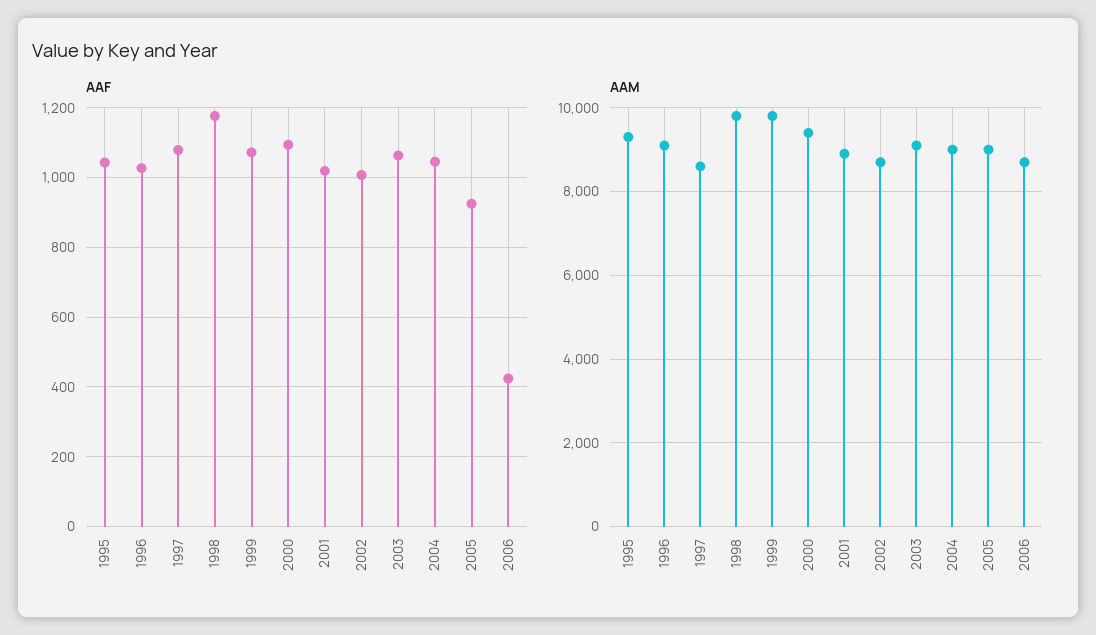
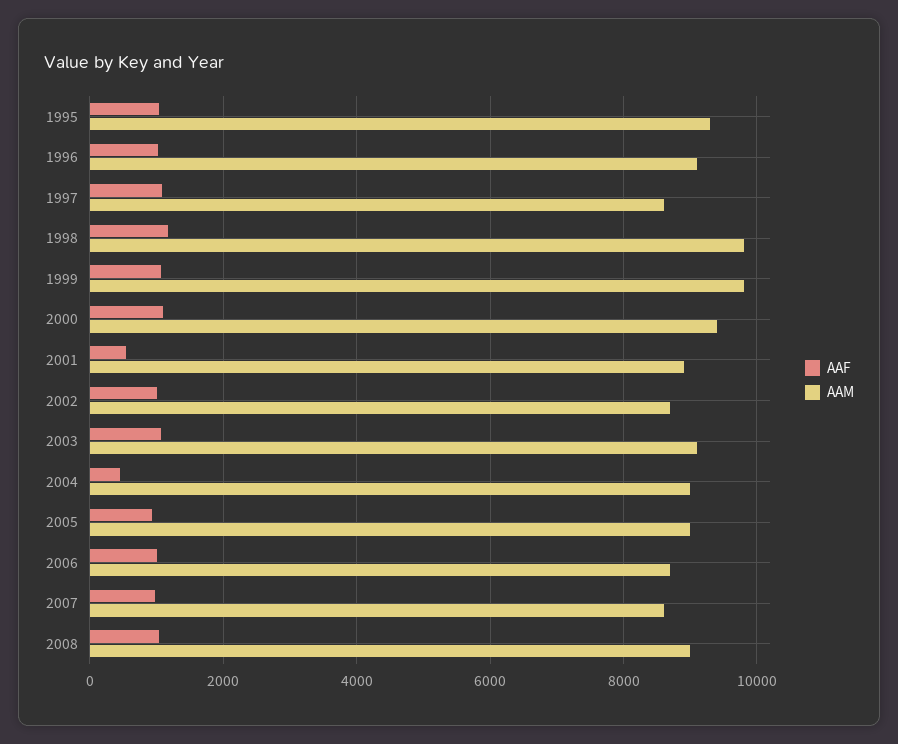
AAF, 2001: 1020 -> 600
AAF, 2004: 1040 -> 400
AAF, 2006: 420 -> 1000
AAF, 2007: none -> 1000
AAM, 2007: none -> 8600
AAF, 2008: none -> 1000
AAM, 2008: none -> 9000

